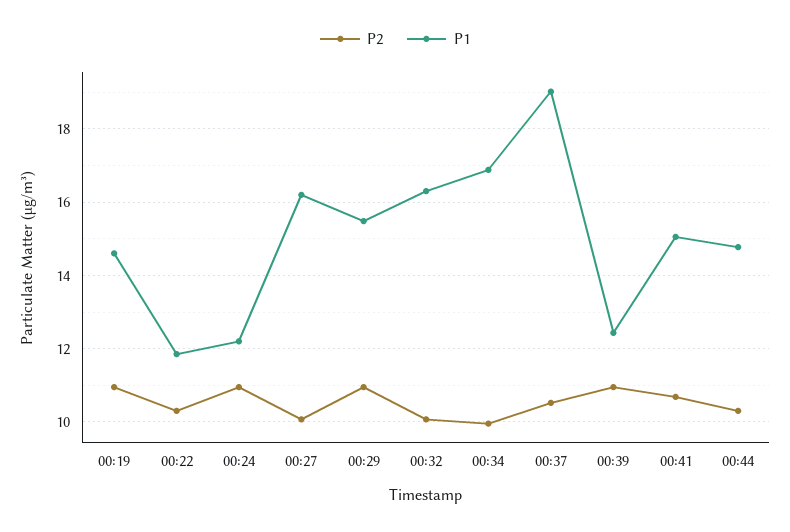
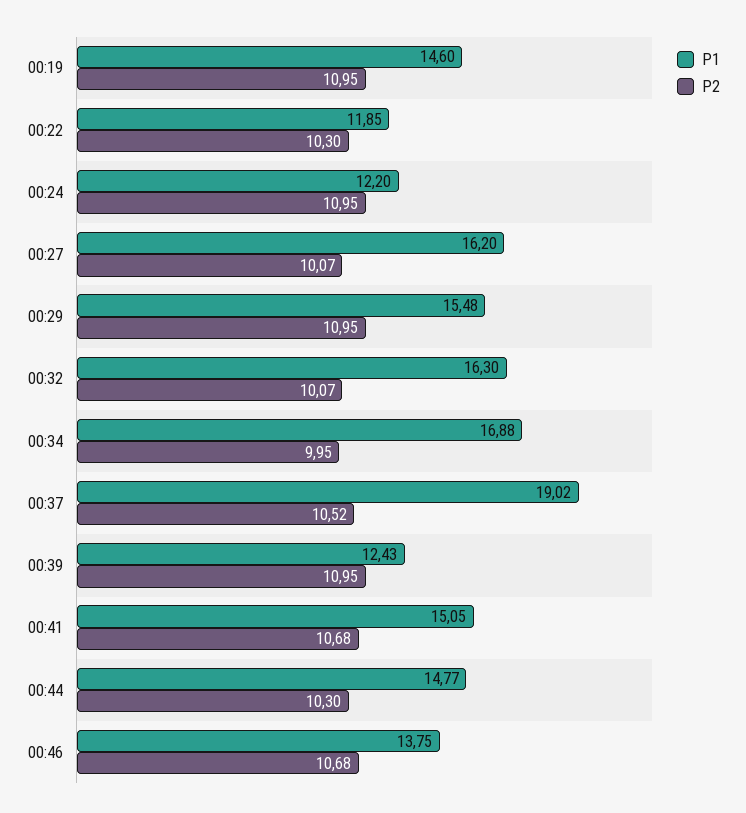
P1, 00:46: none -> 13.75
P2, 00:46: none -> 10.68

